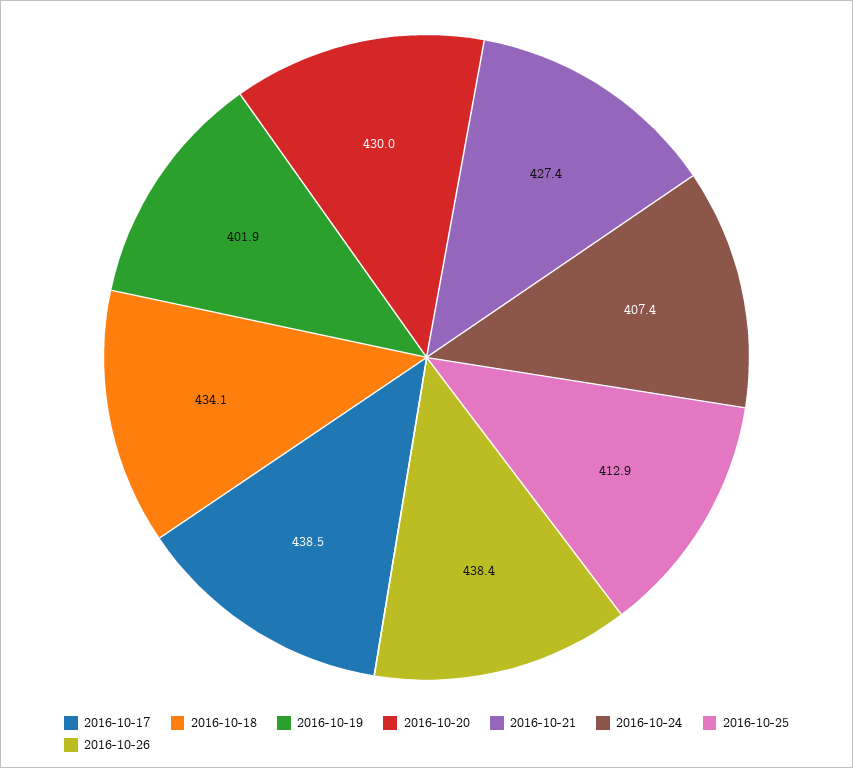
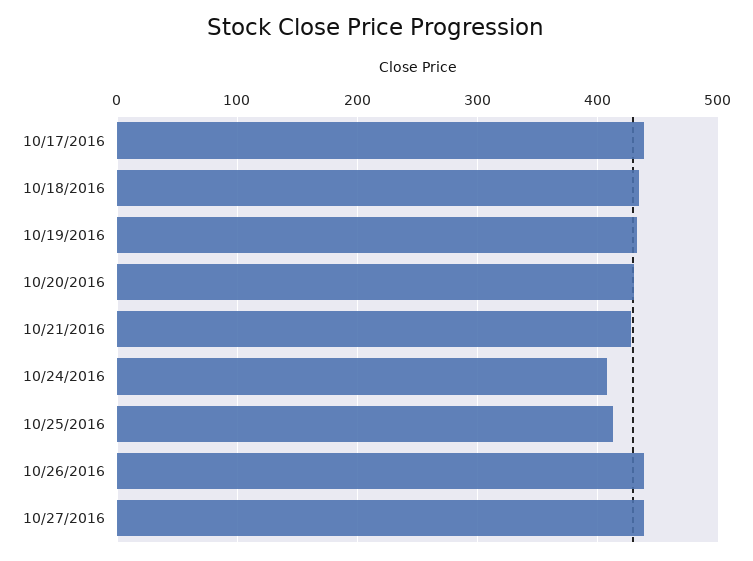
2016-10-19: 401.9 -> 430
10/27/2016: none -> 440

